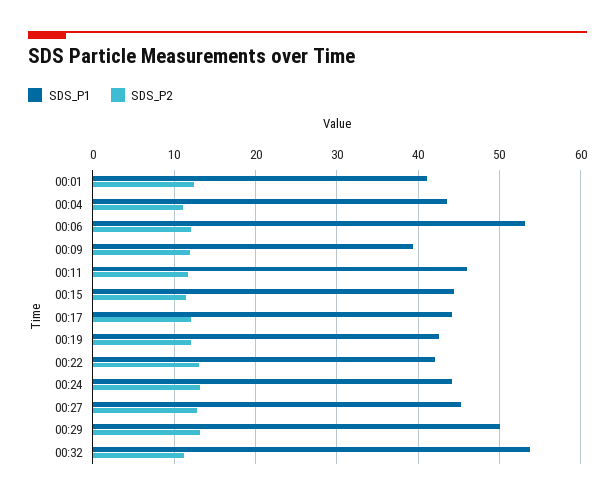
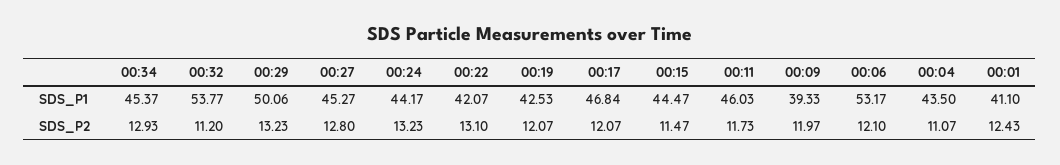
SDS_P1, 00:17: 44 -> 46.84
SDS_P1, 00:34: none -> 45.37
SDS_P2, 00:34: none -> 12.93

